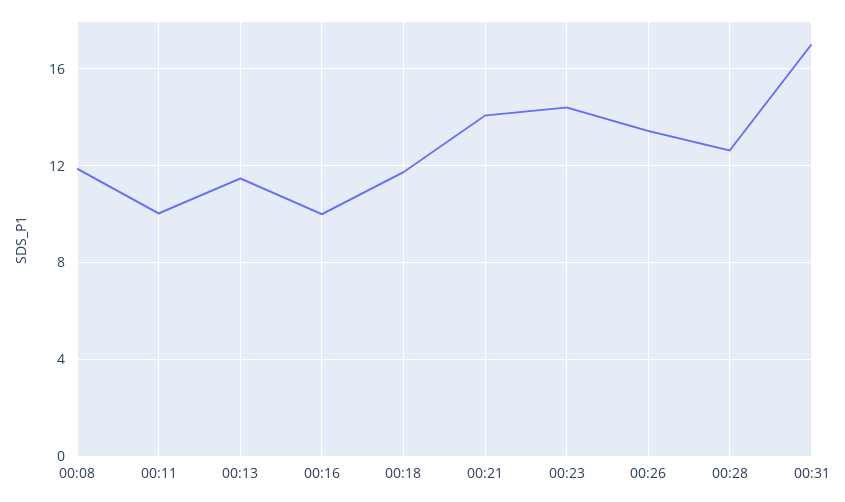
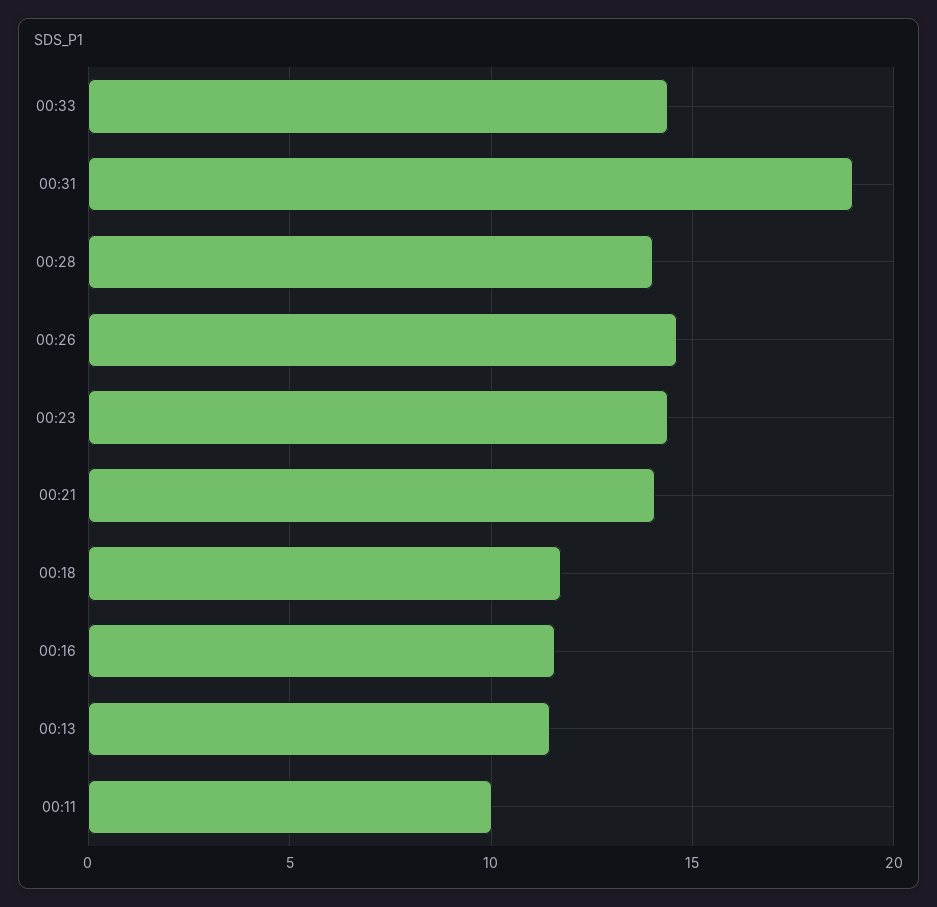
00:08: 12 -> none
00:16: 10 -> 11.5
00:26: 13.5 -> 14.5
00:28: 12.5 -> 14
00:31: 17 -> 19
00:33: none -> 14.5

